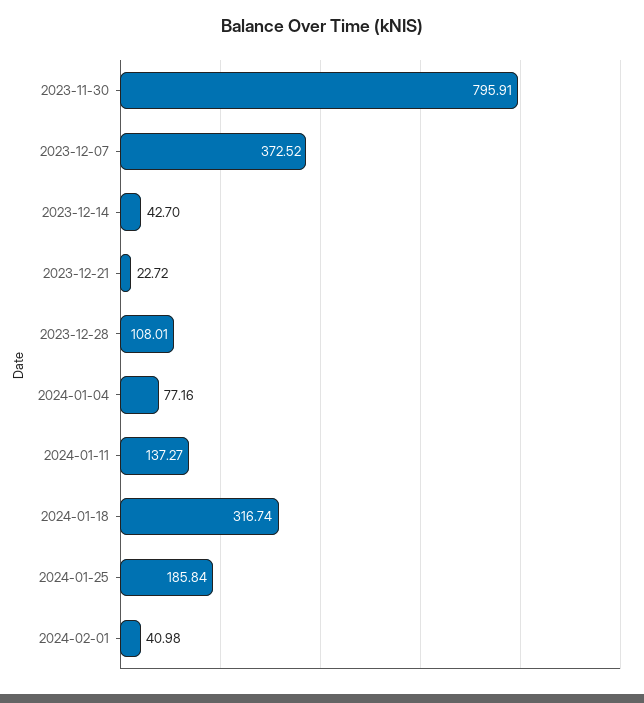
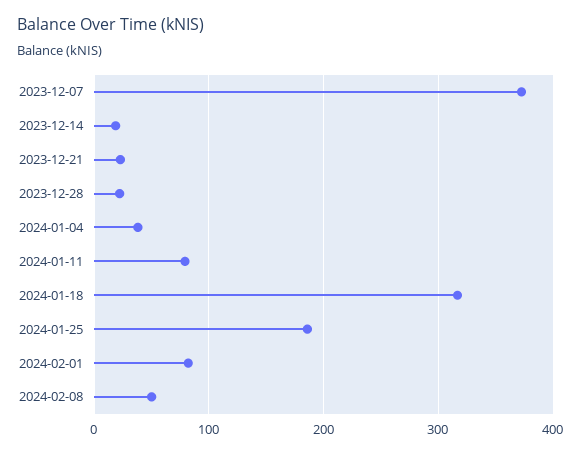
2023-11-30: 795.91 -> none
2023-12-14: 42.7 -> 20
2023-12-28: 108.01 -> 20
2024-01-04: 77.16 -> 40
2024-01-11: 137.27 -> 80
2024-02-01: 40.98 -> 80
2024-02-08: none -> 50

